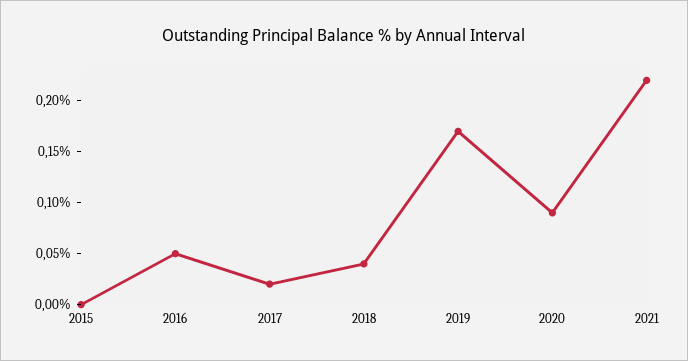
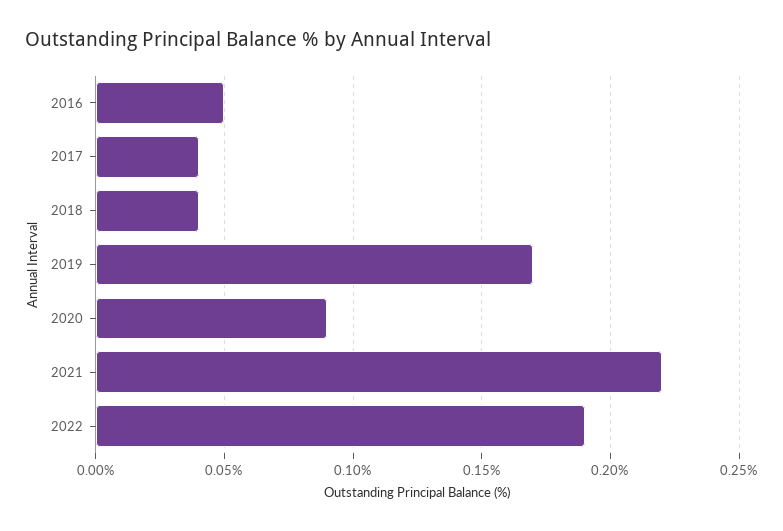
2015: 0 -> none
2017: 0.02 -> 0.04
2022: none -> 0.19

